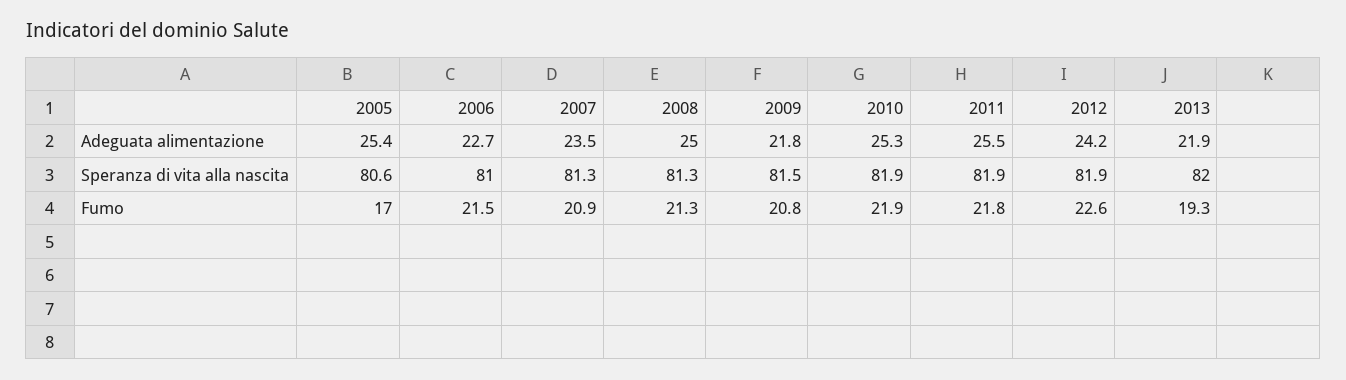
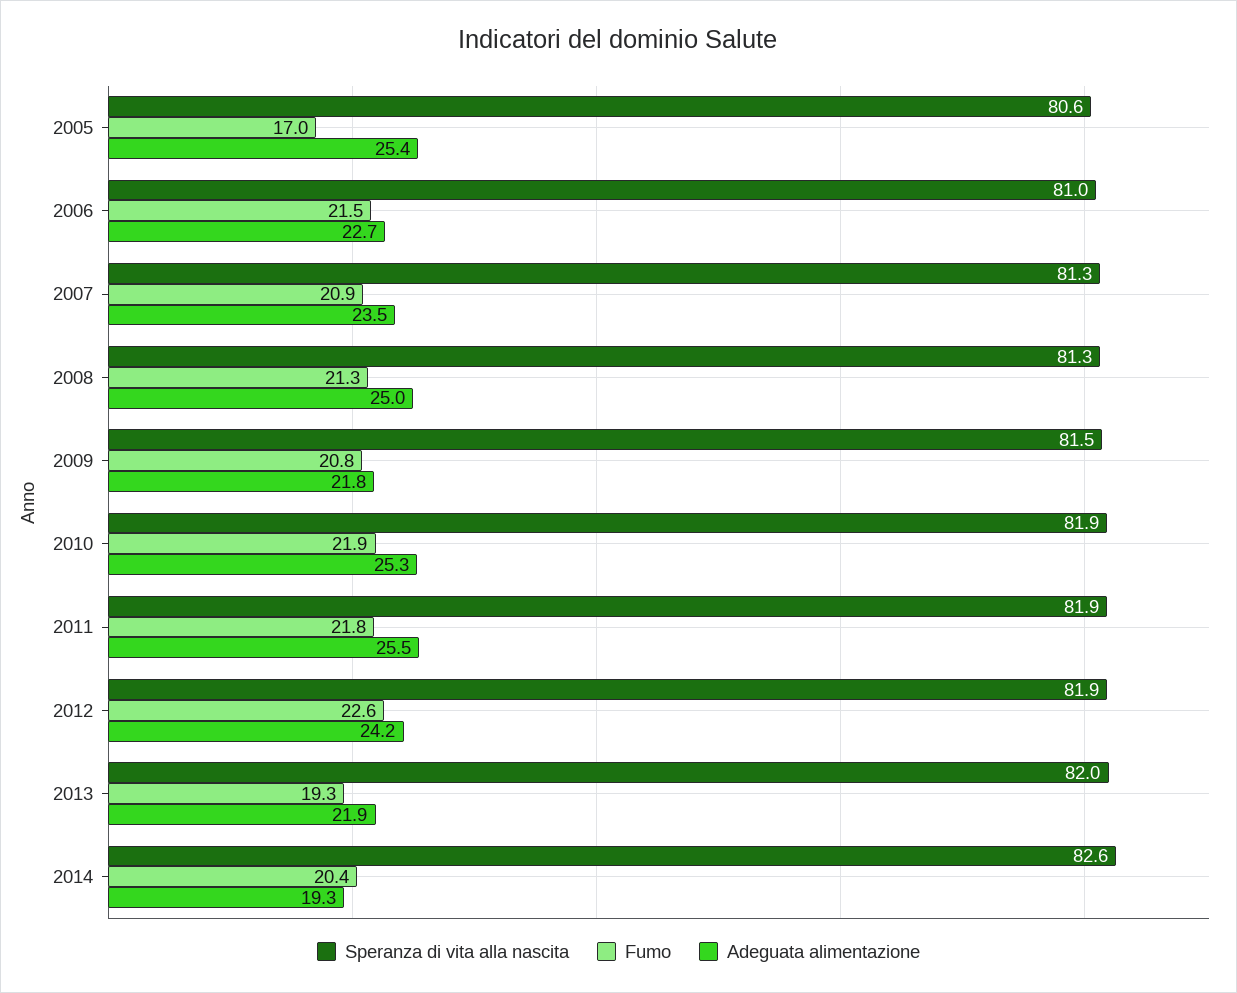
Speranza di vita alla nascita, 2014: none -> 82.6
Fumo, 2014: none -> 20.4
Adeguata alimentazione, 2014: none -> 19.3

